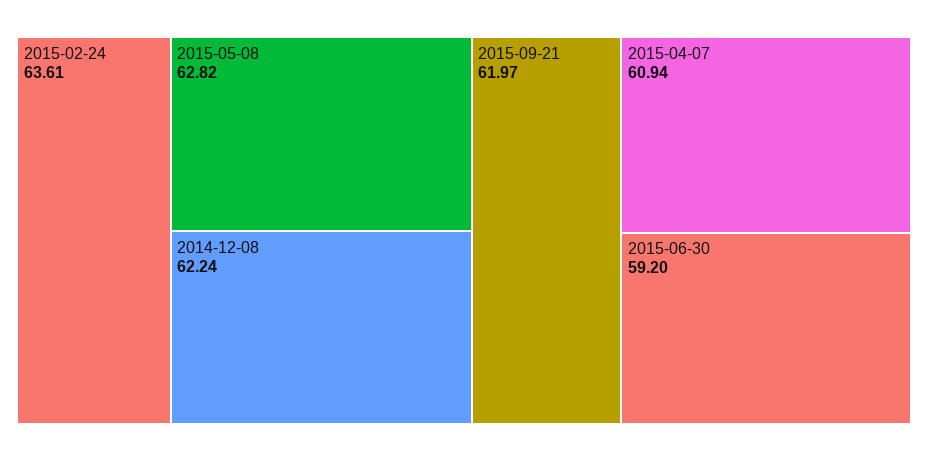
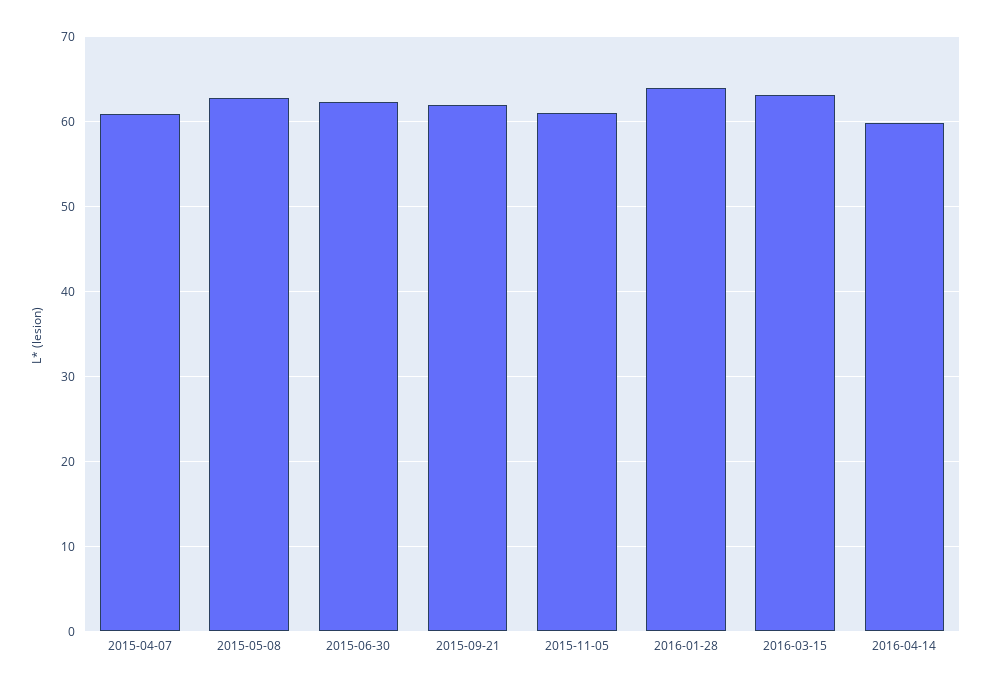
2015-02-24: 63.61 -> none
2014-12-08: 62.24 -> none
2015-06-30: 59.2 -> 62
2015-11-05: none -> 61
2016-01-28: none -> 64
2016-03-15: none -> 63
2016-04-14: none -> 60

